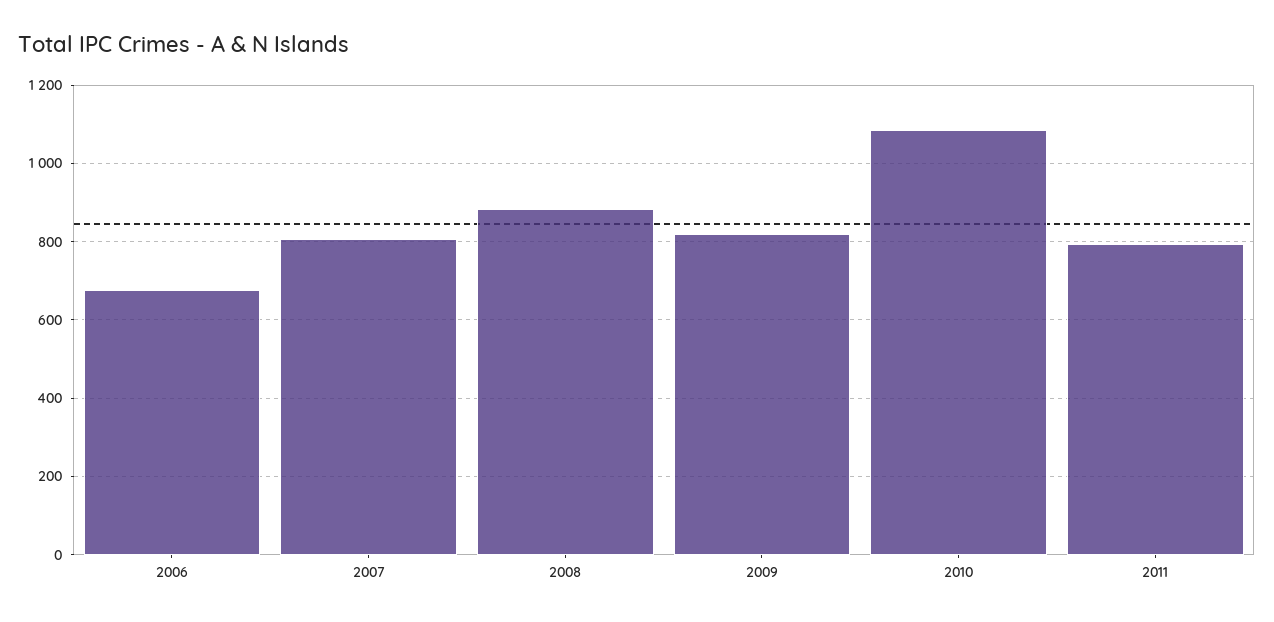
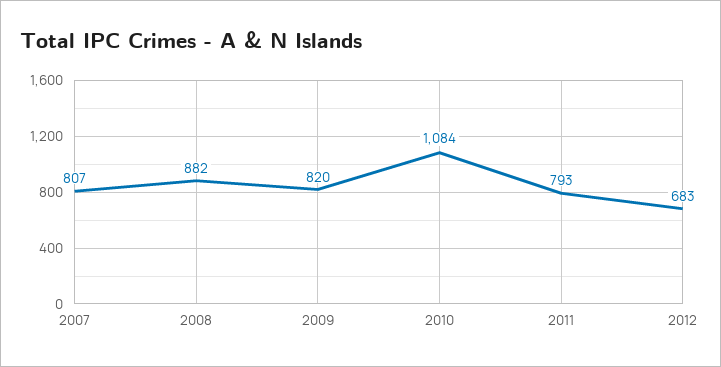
2006: 680 -> none
2012: none -> 683

